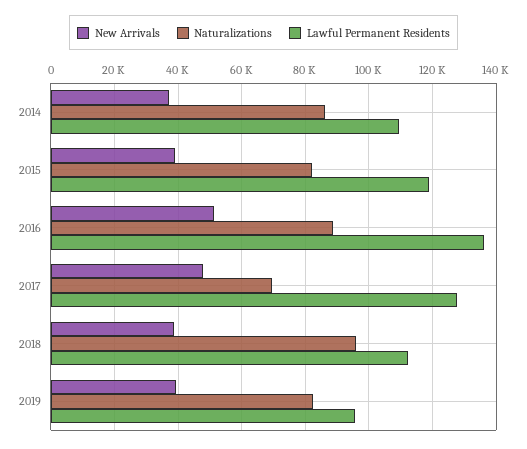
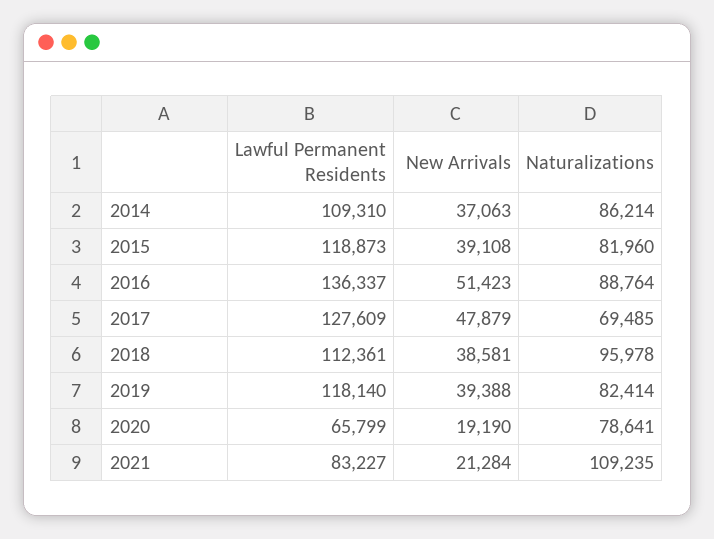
Lawful Permanent Residents, 2019: 96000 -> 118140
Lawful Permanent Residents, 2020: none -> 65799
New Arrivals, 2020: none -> 19190
Naturalizations, 2020: none -> 78641
Lawful Permanent Residents, 2021: none -> 83227
New Arrivals, 2021: none -> 21284
Naturalizations, 2021: none -> 109235

